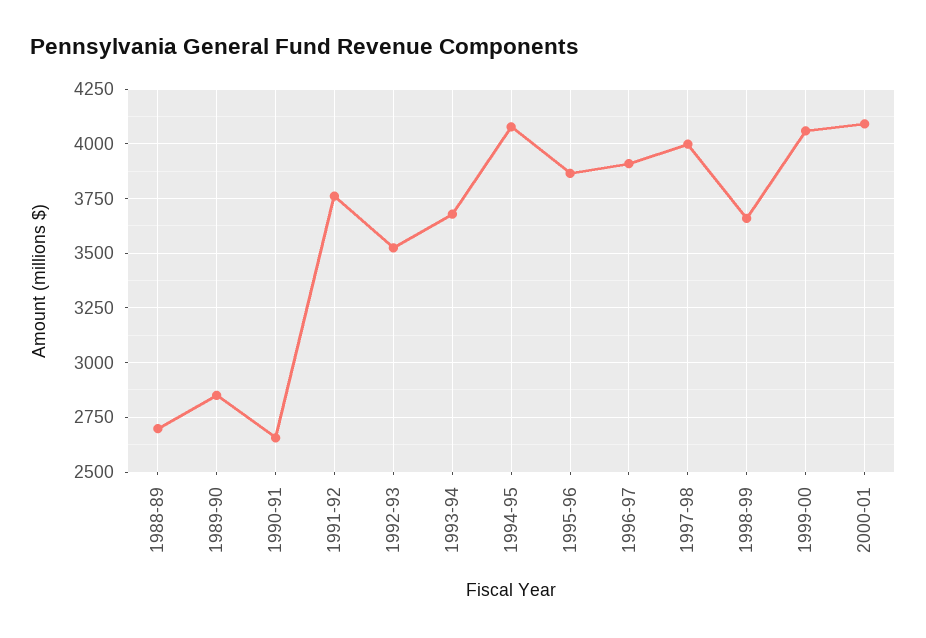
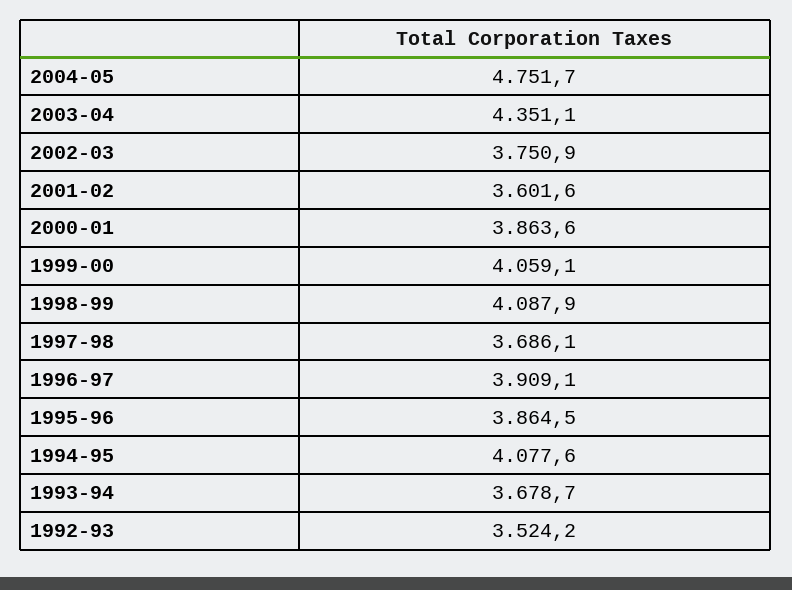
1988-89: 2700 -> none
1989-90: 2850 -> none
1990-91: 2650 -> none
1991-92: 3750 -> none
1997-98: 4000 -> 3686.1
1998-99: 3650 -> 4087.9
2000-01: 4100 -> 3863.6
2004-05: none -> 4751.7
2003-04: none -> 4351.1
2002-03: none -> 3750.9
2001-02: none -> 3601.6

